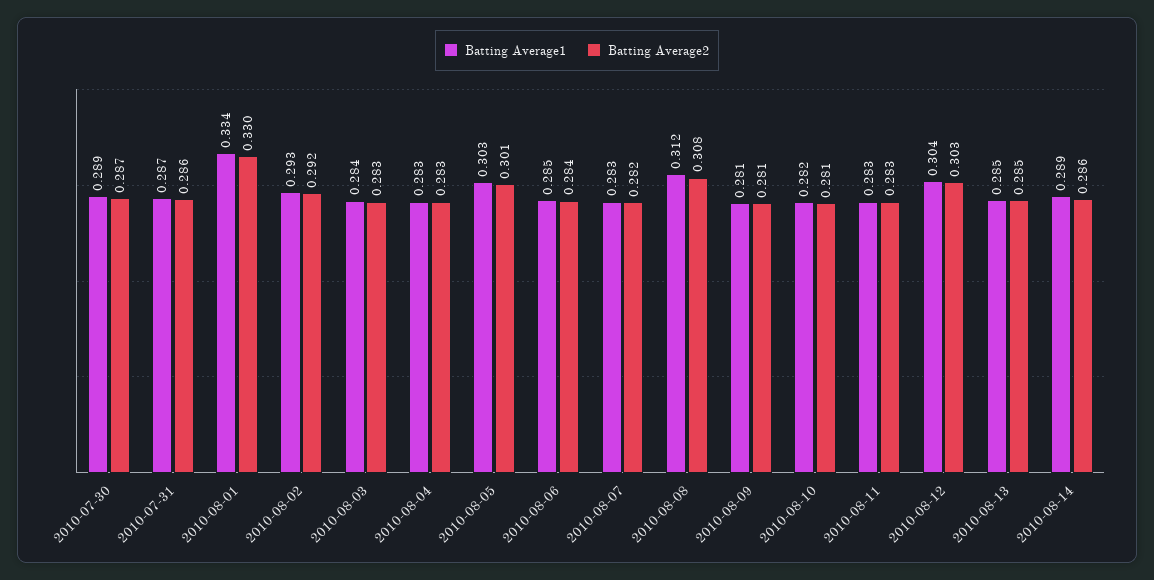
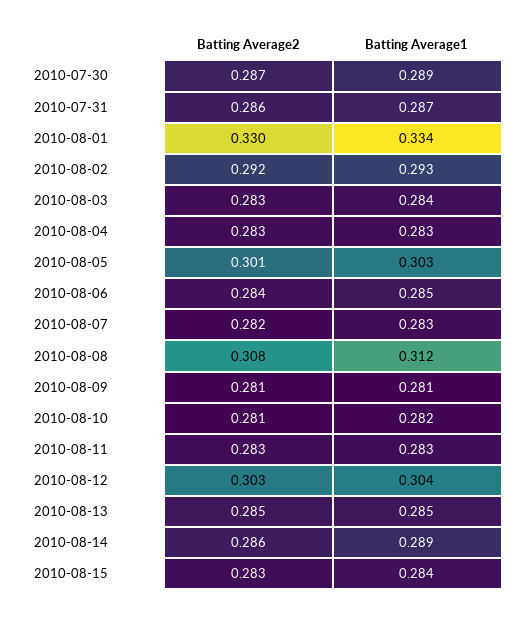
Batting Average2, 2010-08-15: none -> 0.283
Batting Average1, 2010-08-15: none -> 0.284

